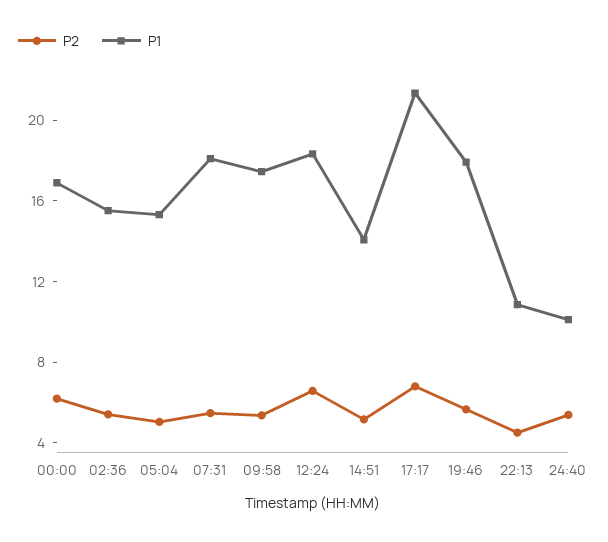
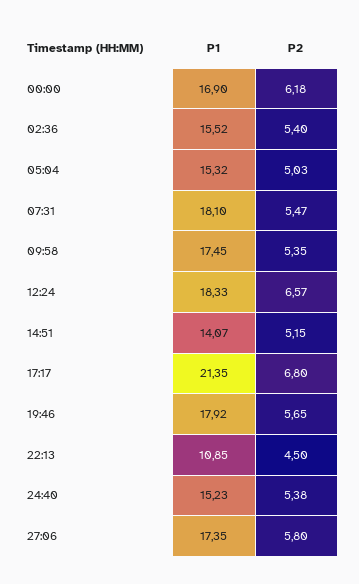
P1, 24:40: 10 -> 15.23
P1, 27:06: none -> 17.35
P2, 27:06: none -> 5.8

